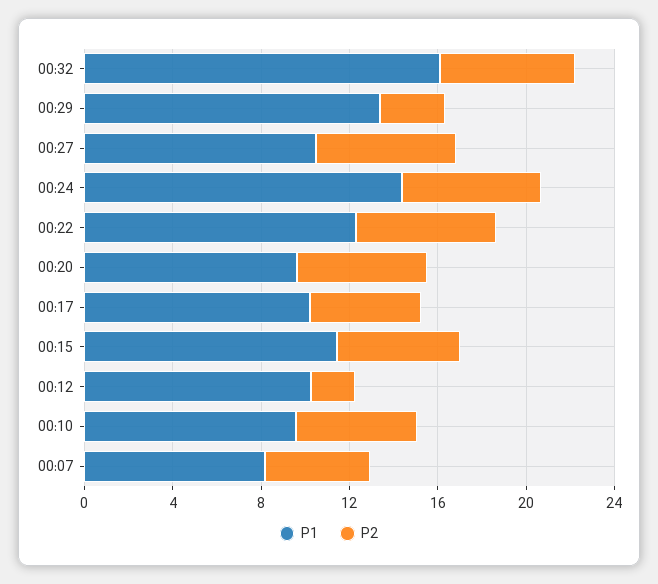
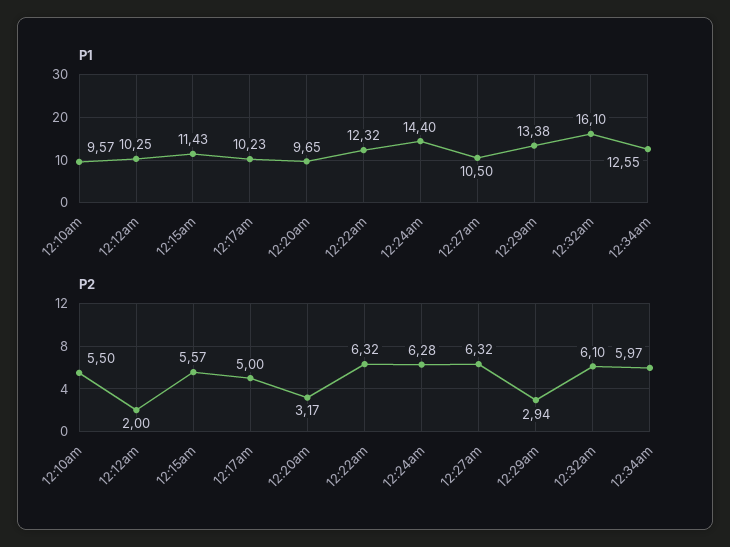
P2, 00:20: 6 -> 3.17
P1, 00:07: 8 -> none
P2, 00:07: 5 -> none
P1, 12:34am: none -> 12.55
P2, 12:34am: none -> 5.97

